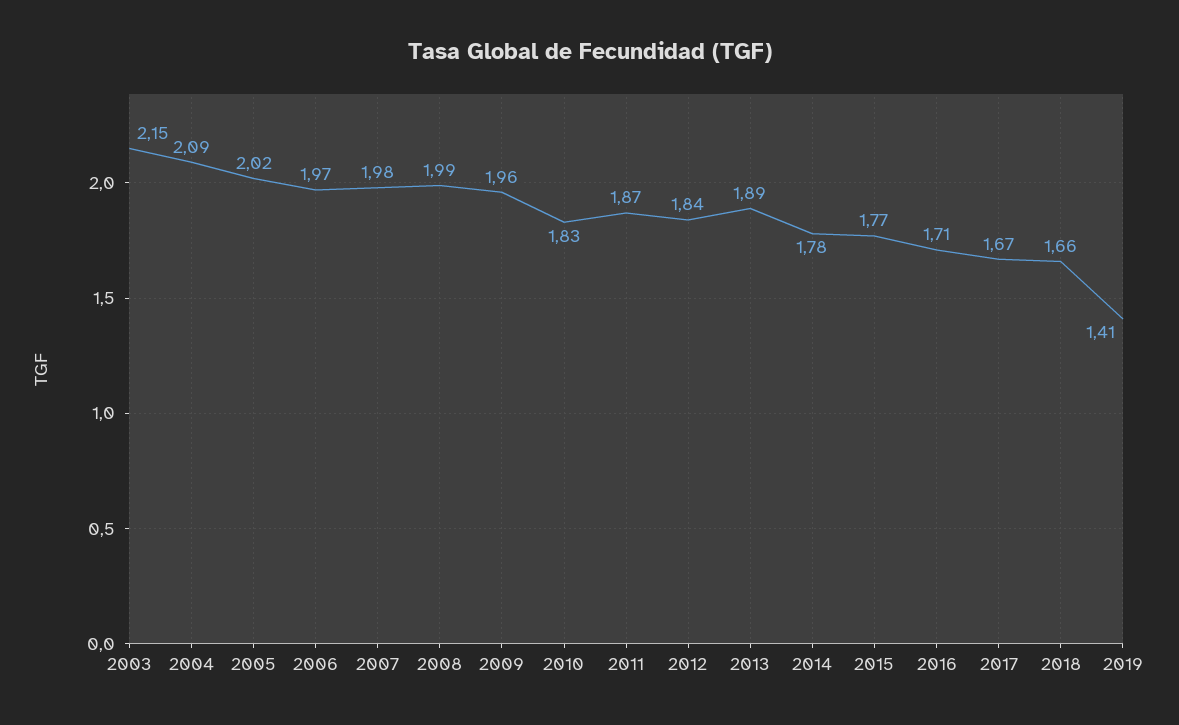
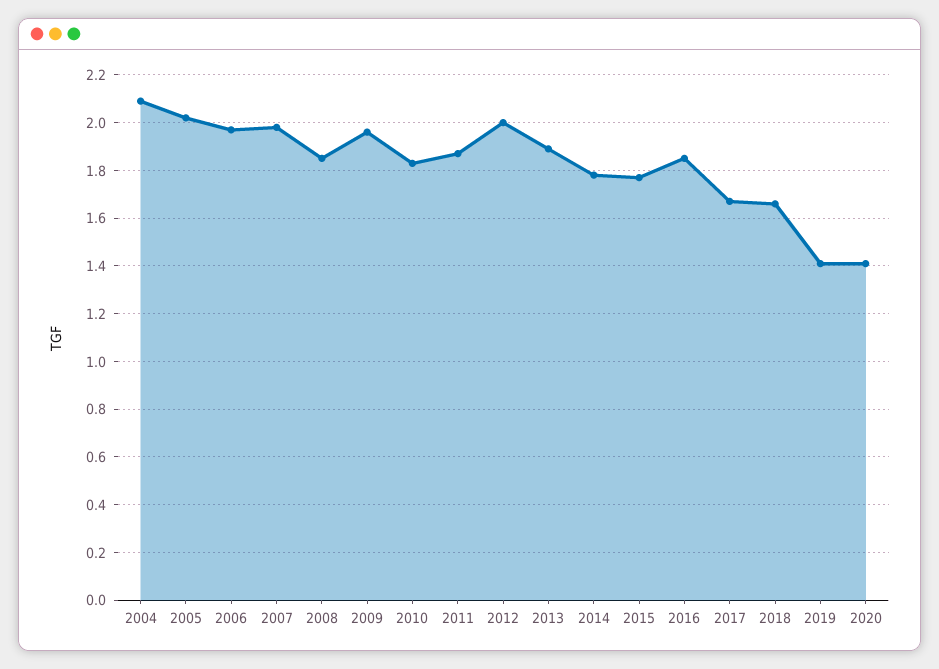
2003: 2.15 -> none
2008: 1.99 -> 1.85
2012: 1.84 -> 2
2016: 1.71 -> 1.85
2020: none -> 1.4

